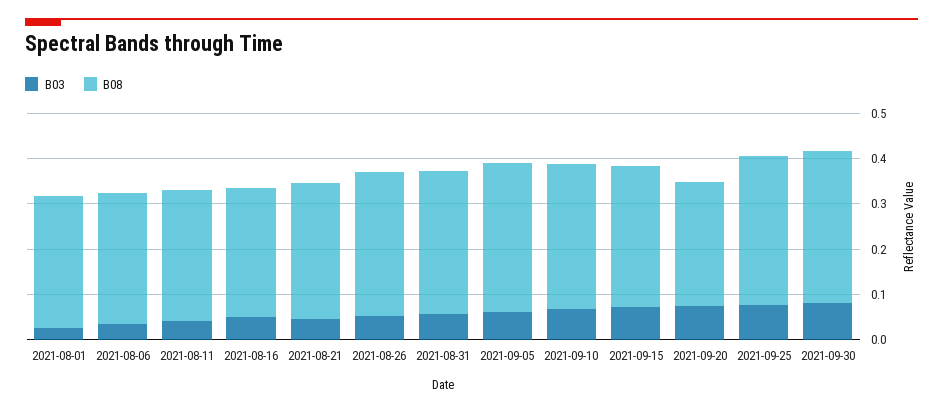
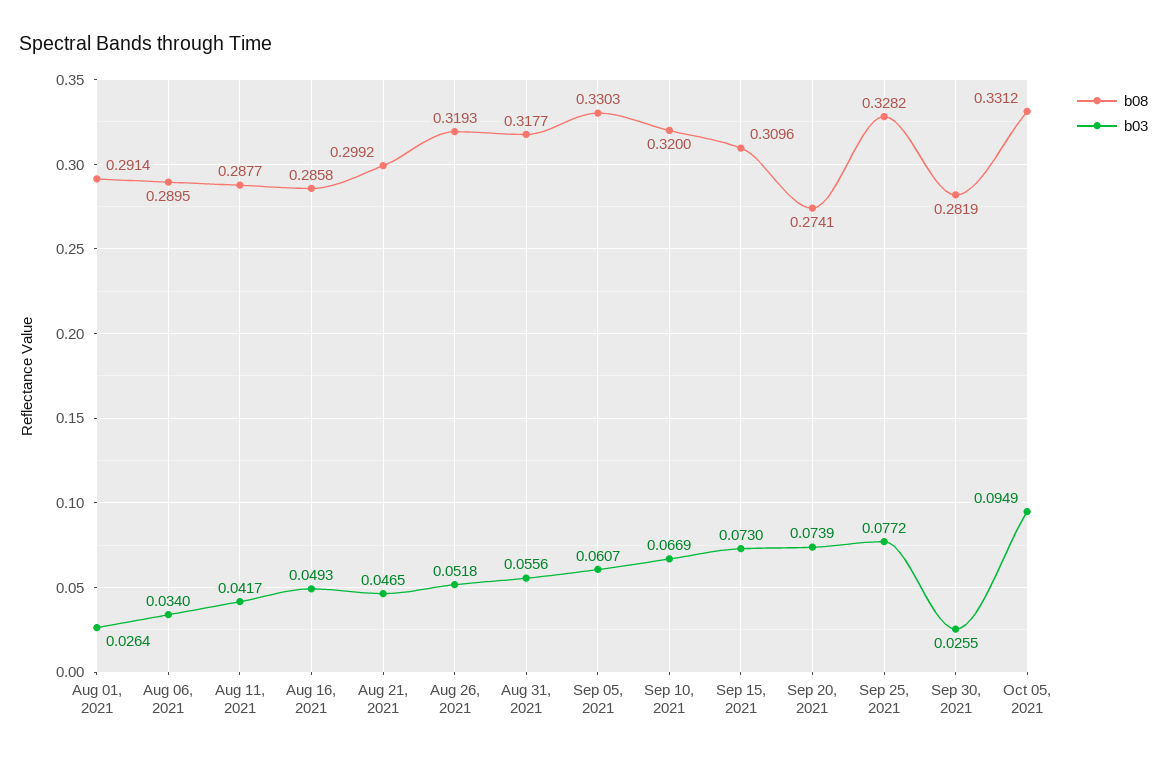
B03, 2021-09-30: 0.08 -> 0.0255
B08, 2021-09-30: 0.34 -> 0.2819
B08, Oct 05, 2021: none -> 0.3312
B03, Oct 05, 2021: none -> 0.0949

